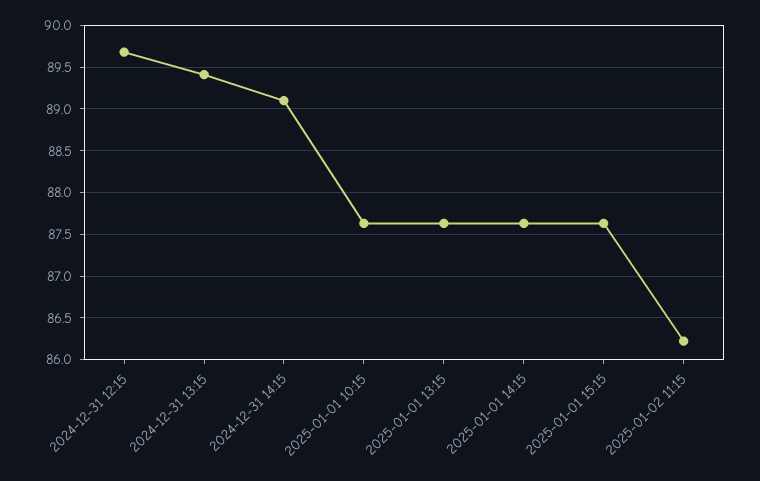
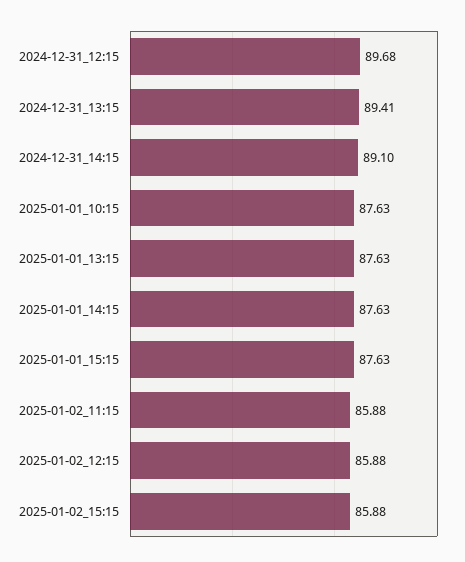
2025-01-02 11:15: 86.2 -> 85.88
2025-01-02_12:15: none -> 85.88
2025-01-02_15:15: none -> 85.88

